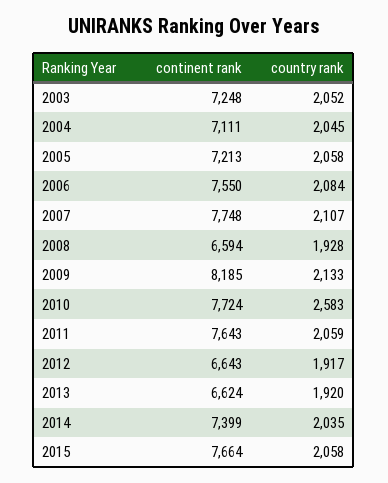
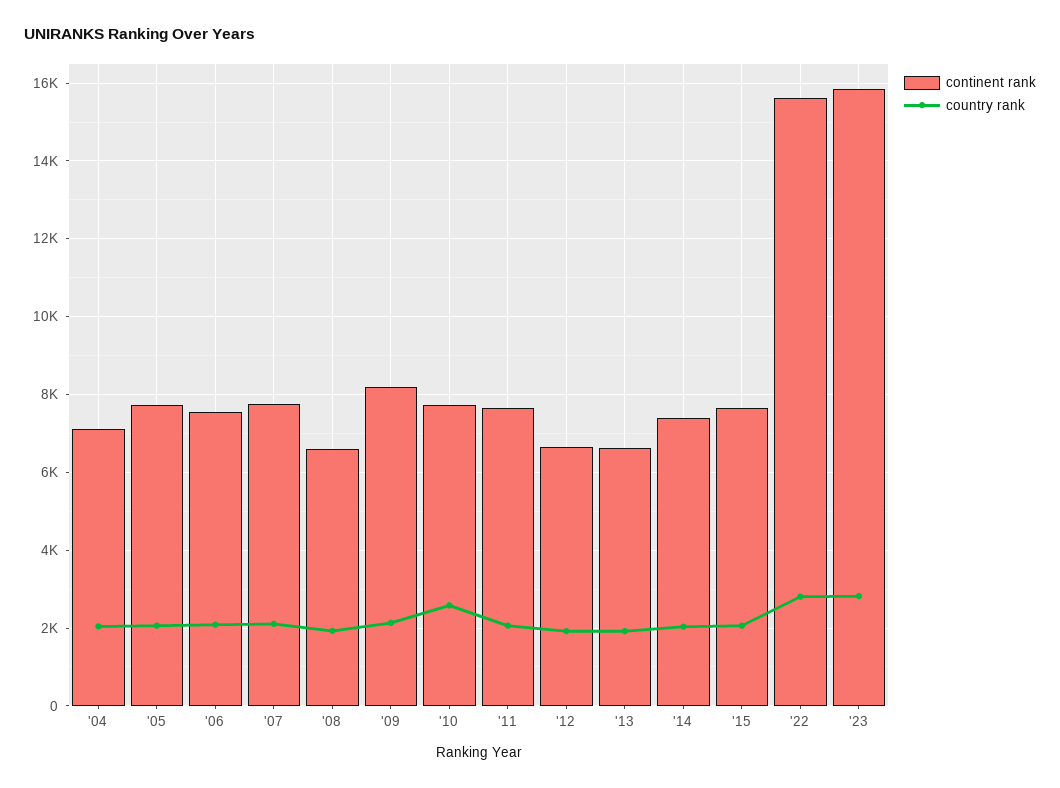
continent rank, 2003: 7248 -> none
country rank, 2003: 2052 -> none
continent rank, 2005: 7213 -> 7800
continent rank, '22: none -> 15600
country rank, '22: none -> 2800
continent rank, '23: none -> 15800
country rank, '23: none -> 2800

